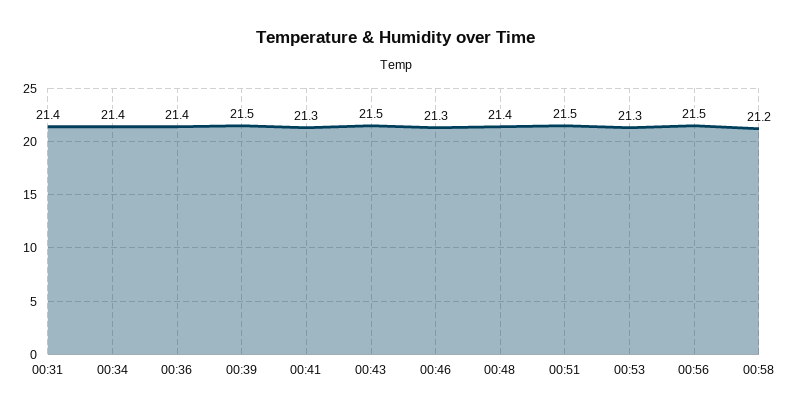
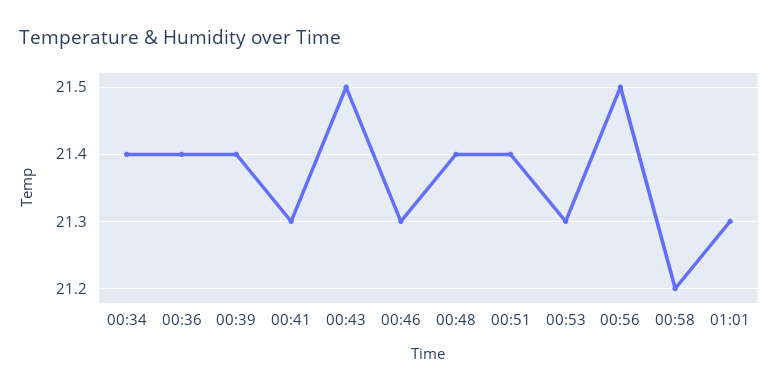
00:31: 21.4 -> none
00:39: 21.5 -> 21.4
00:51: 21.5 -> 21.4
01:01: none -> 21.3

